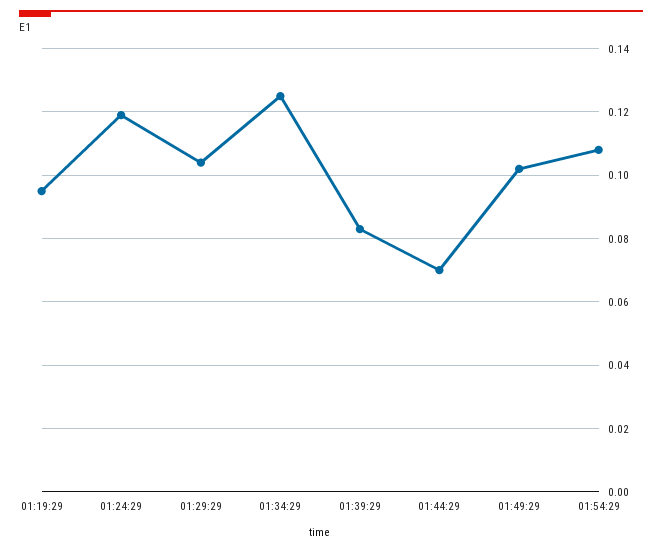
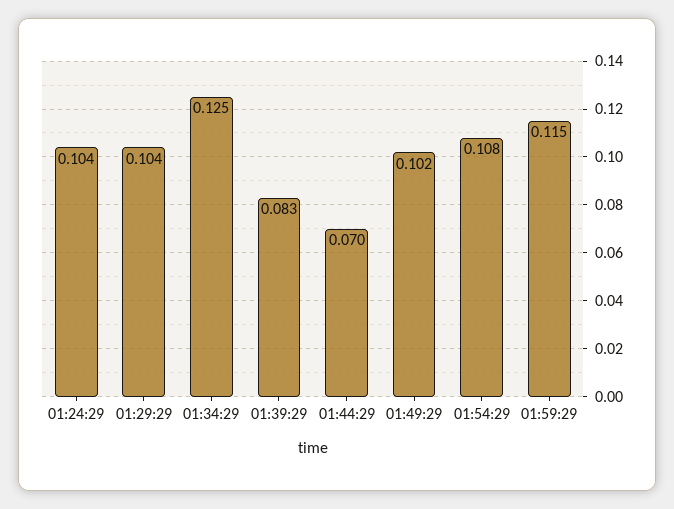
01:19:29: 0.095 -> none
01:24:29: 0.12 -> 0.104
01:59:29: none -> 0.115

